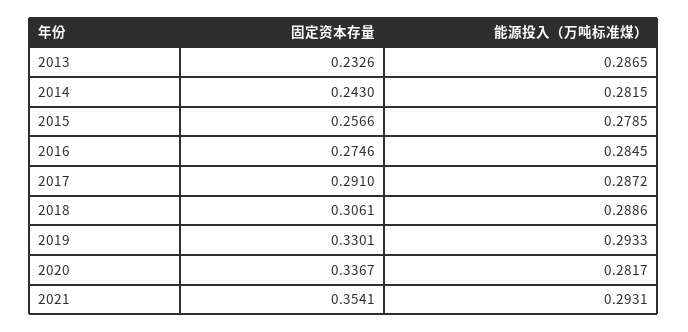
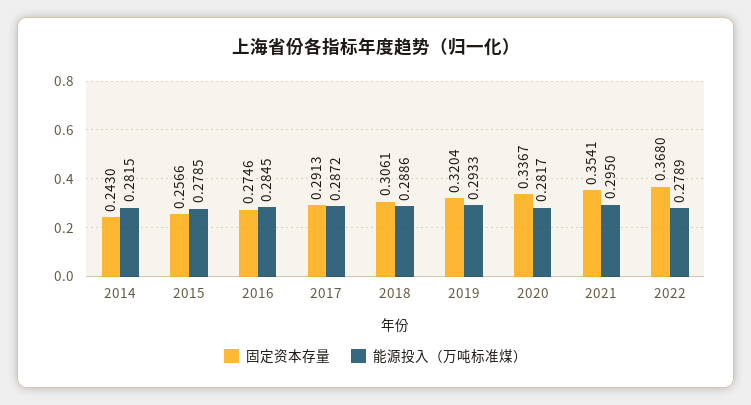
固定资本存量, 2013: 0.2326 -> none
能源投入（万吨标准煤）, 2013: 0.2865 -> none
固定资本存量, 2017: 0.291 -> 0.2913
固定资本存量, 2019: 0.3301 -> 0.3204
能源投入（万吨标准煤）, 2021: 0.2931 -> 0.295
固定资本存量, 2022: none -> 0.368
能源投入（万吨标准煤）, 2022: none -> 0.2789

